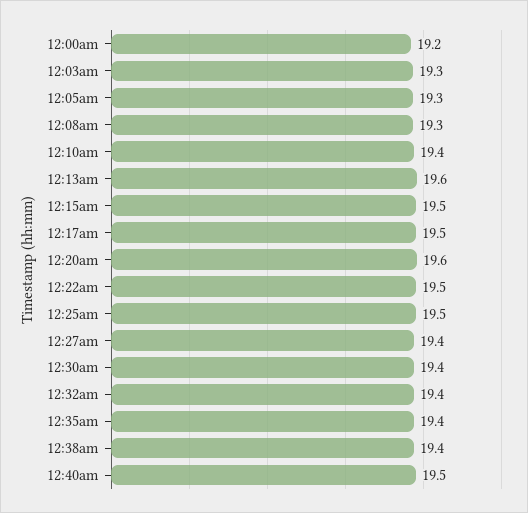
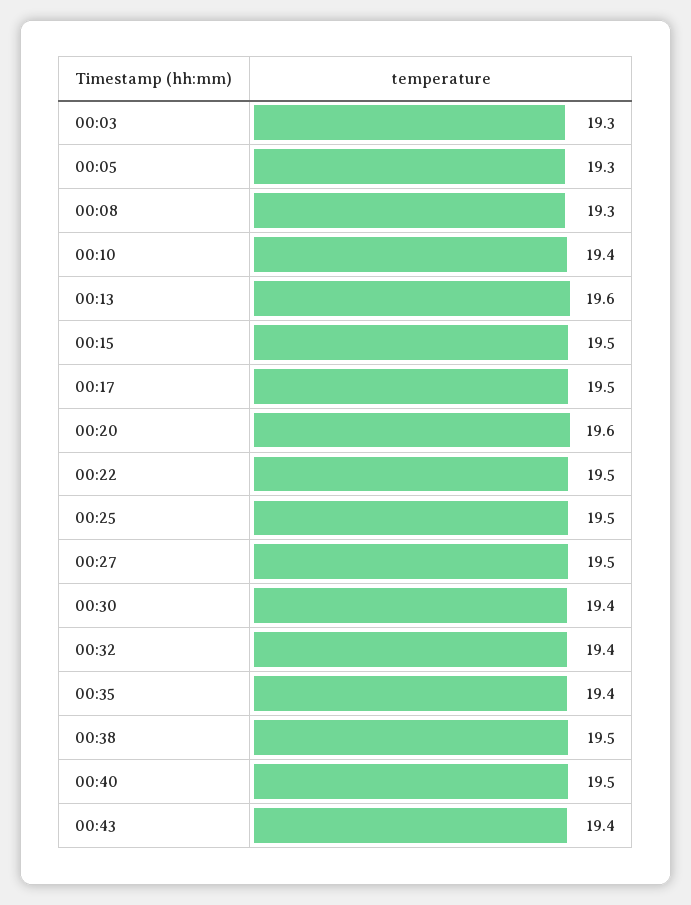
12:00am: 19.2 -> none
12:27am: 19.4 -> 19.5
12:38am: 19.4 -> 19.5
00:43: none -> 19.4

